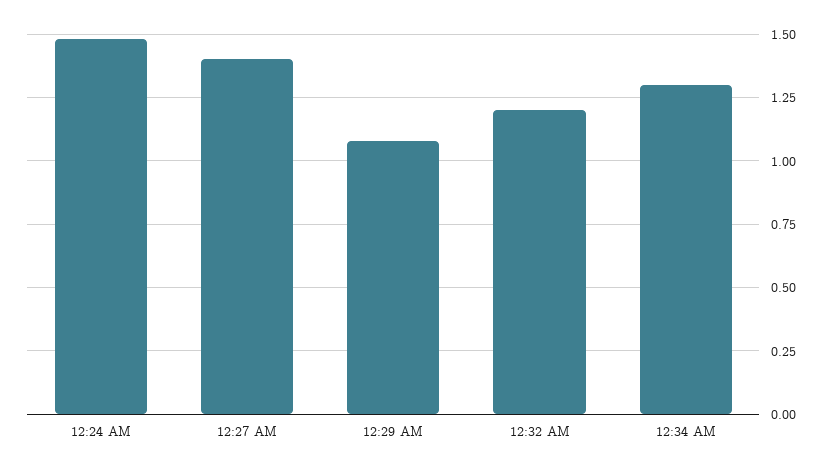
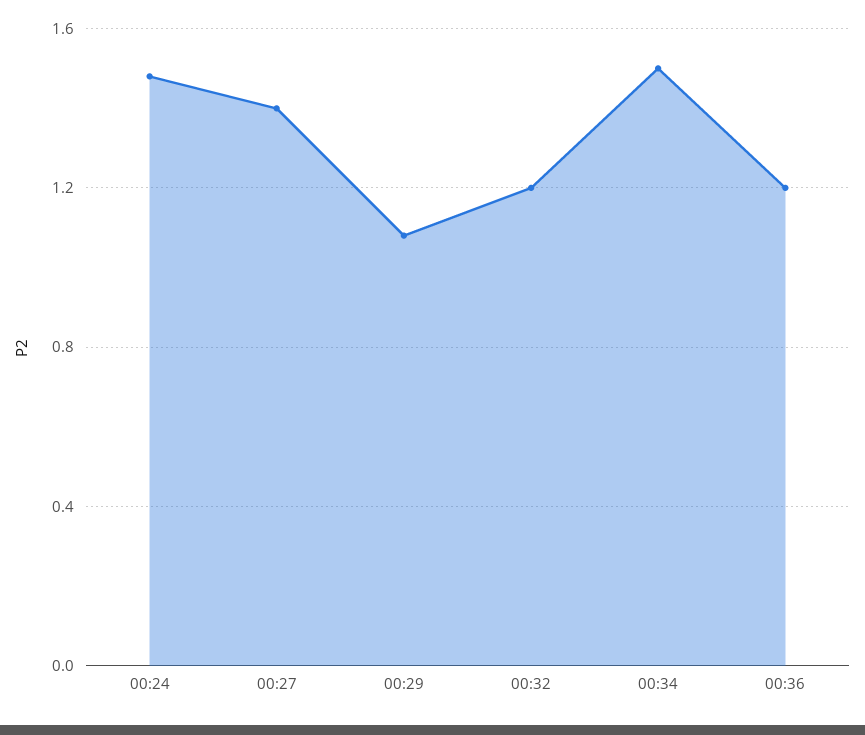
12:34 AM: 1.3 -> 1.5
00:36: none -> 1.2

